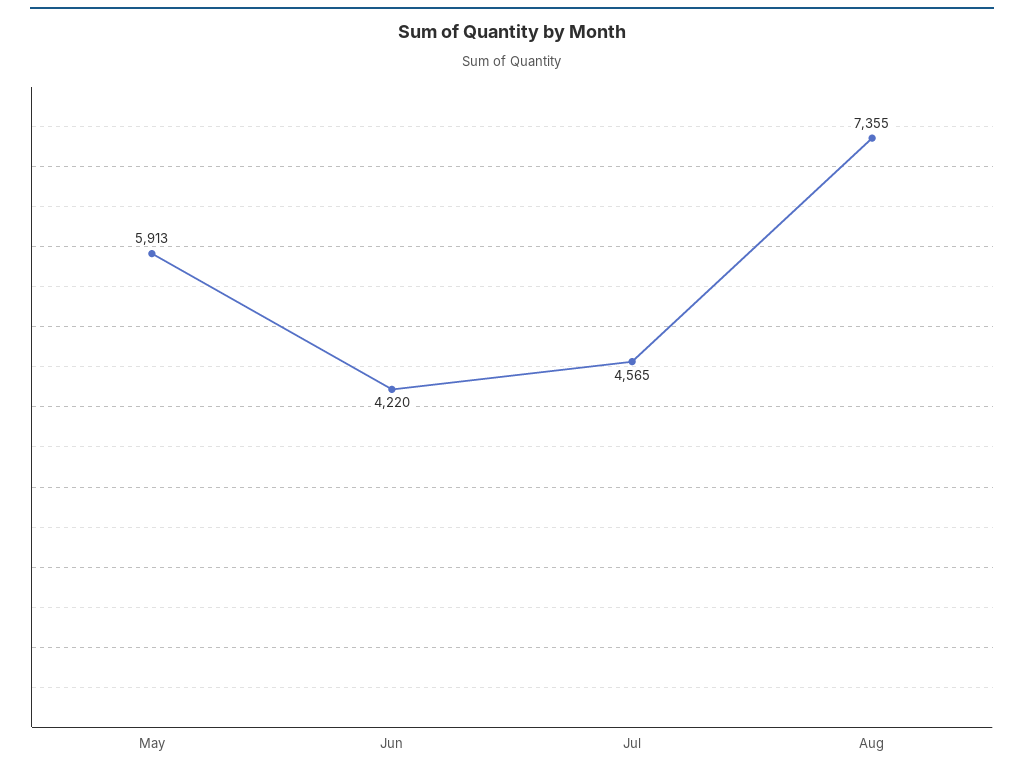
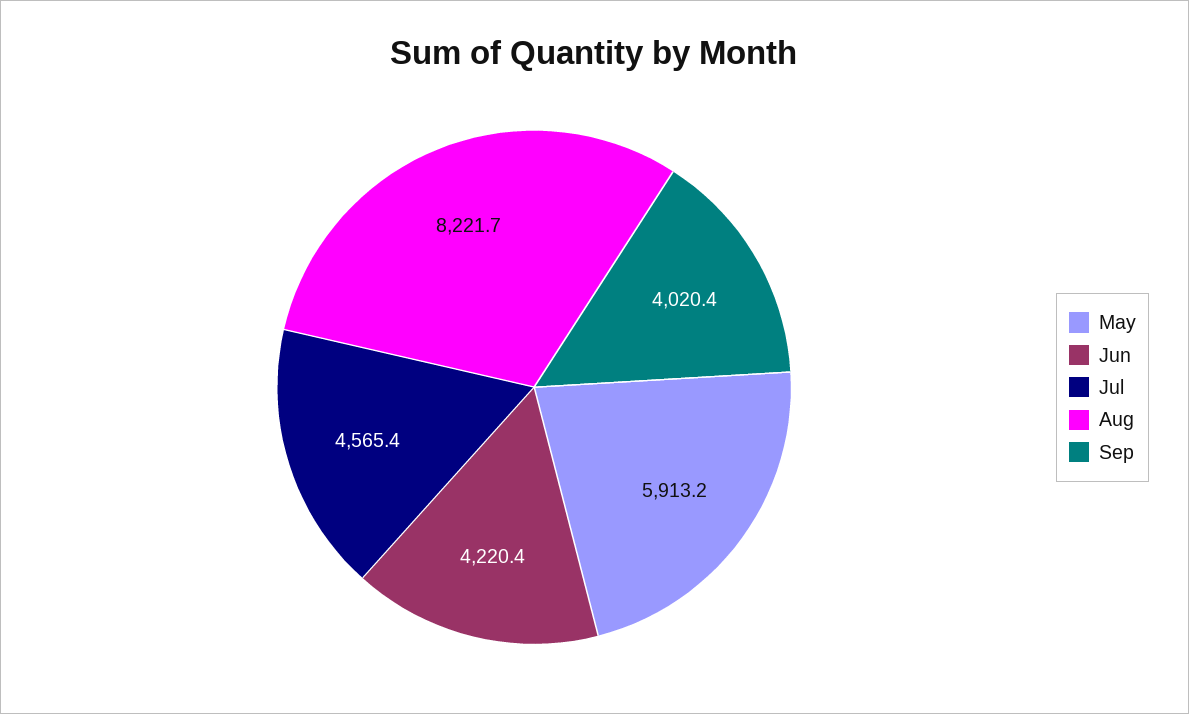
Aug: 7355 -> 8221.7
Sep: none -> 4020.4

